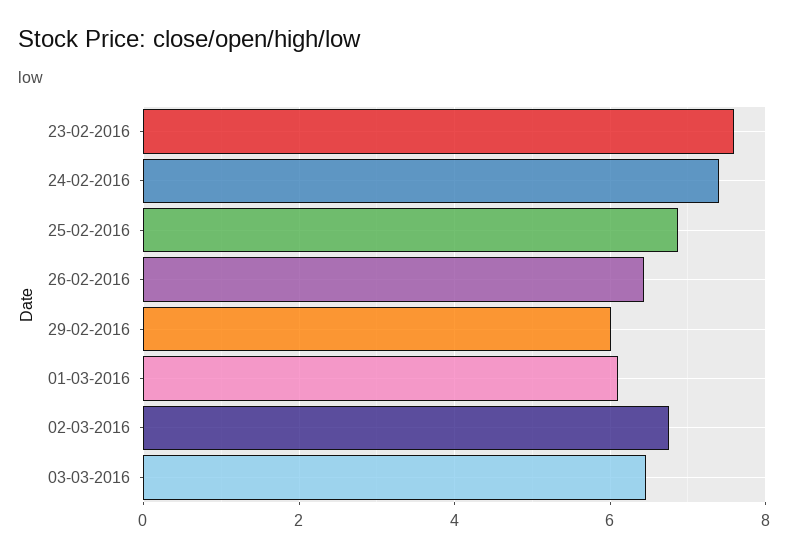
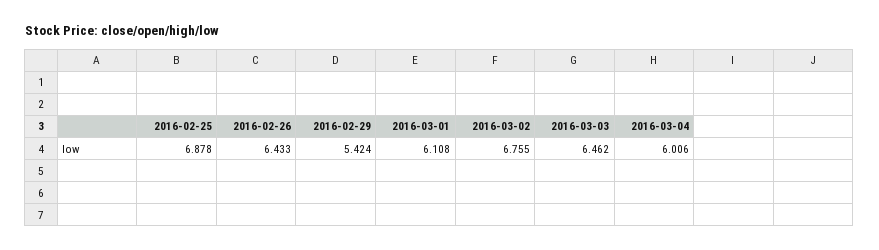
23-02-2016: 7.6 -> none
24-02-2016: 7.4 -> none
29-02-2016: 6 -> 5.424
2016-03-04: none -> 6.006

